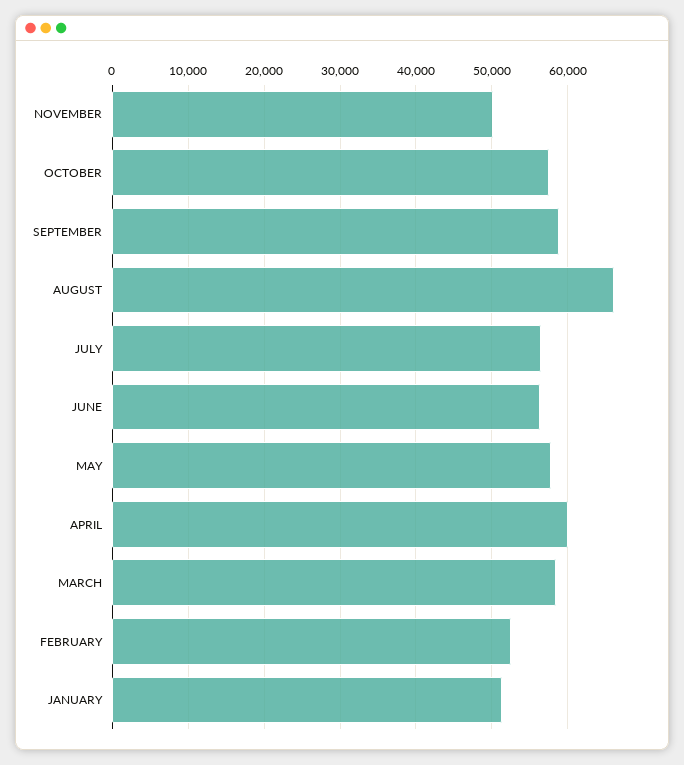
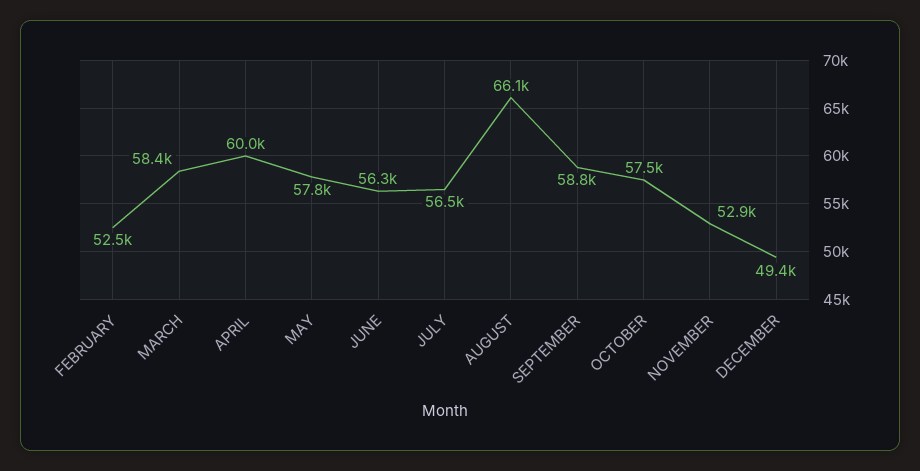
NOVEMBER: 50000 -> 52900
JANUARY: 51000 -> none
DECEMBER: none -> 49400

